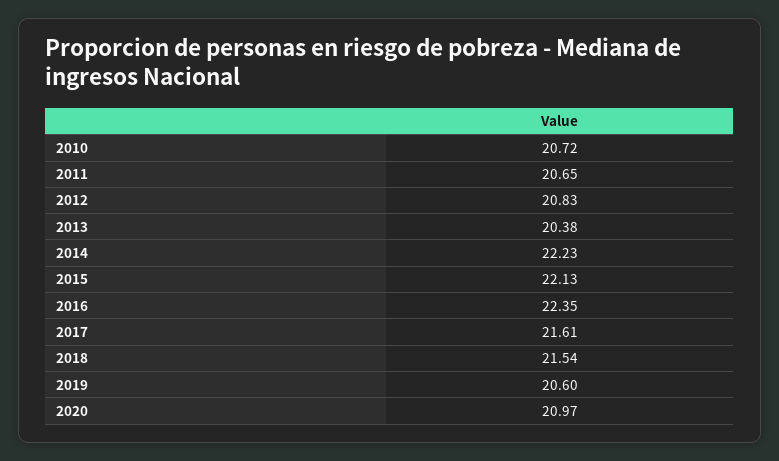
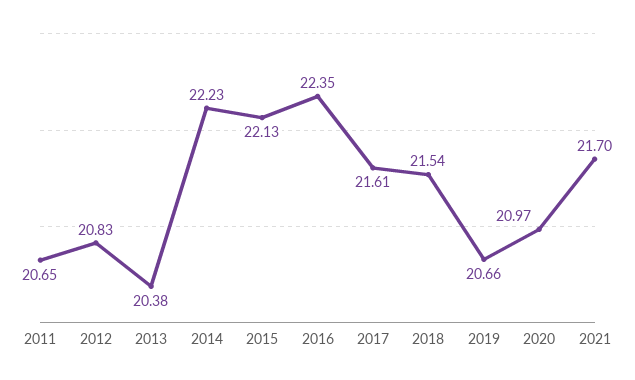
2010: 20.72 -> none
2019: 20.6 -> 20.66
2021: none -> 21.7

